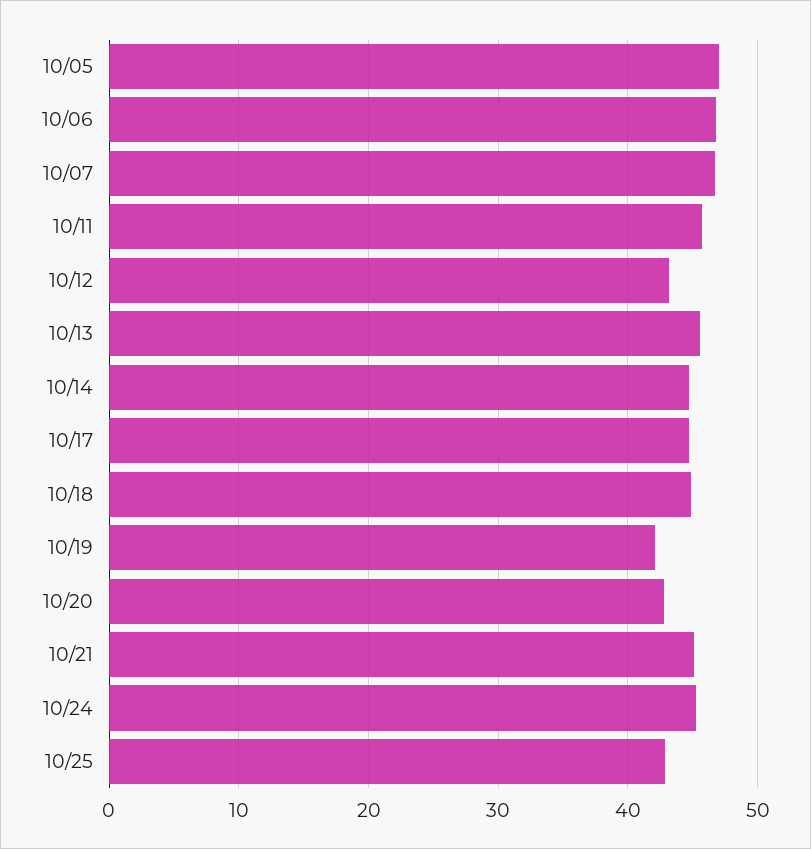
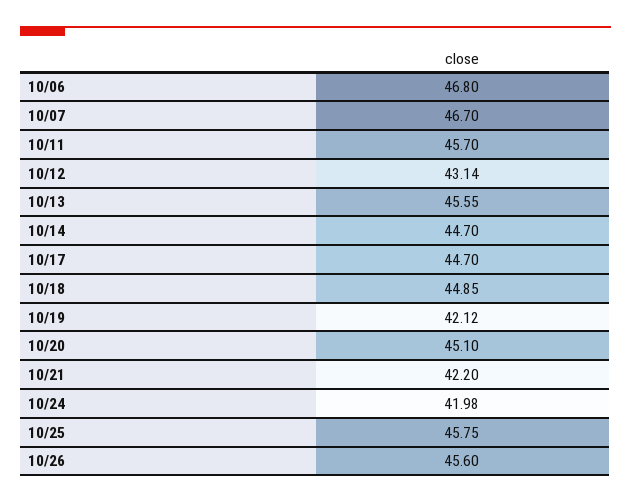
10/05: 47 -> none
10/20: 43 -> 45.1
10/21: 45 -> 42.2
10/24: 45 -> 41.98
10/25: 43 -> 45.75
10/26: none -> 45.6

